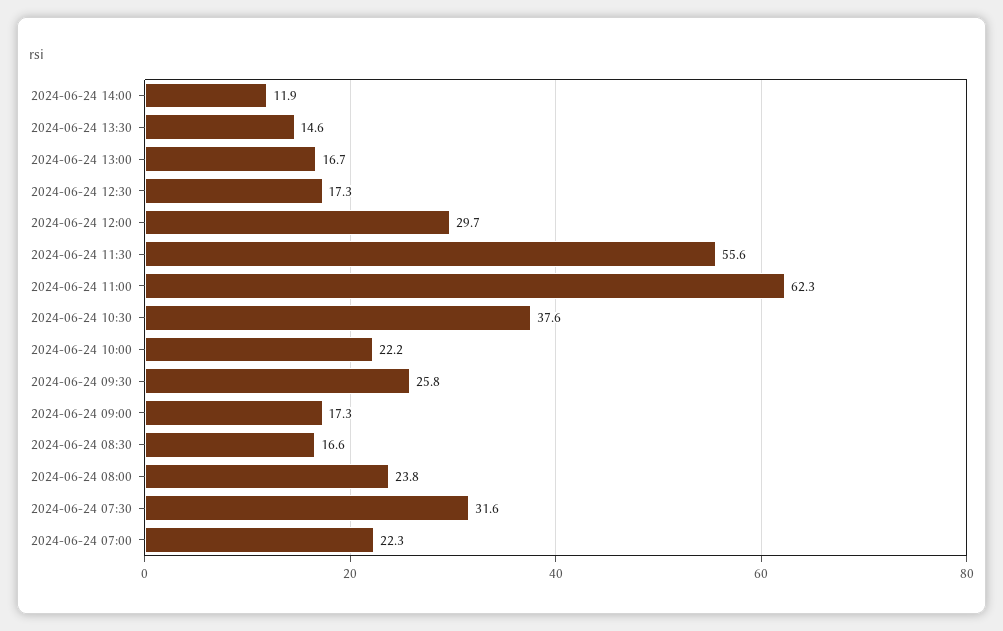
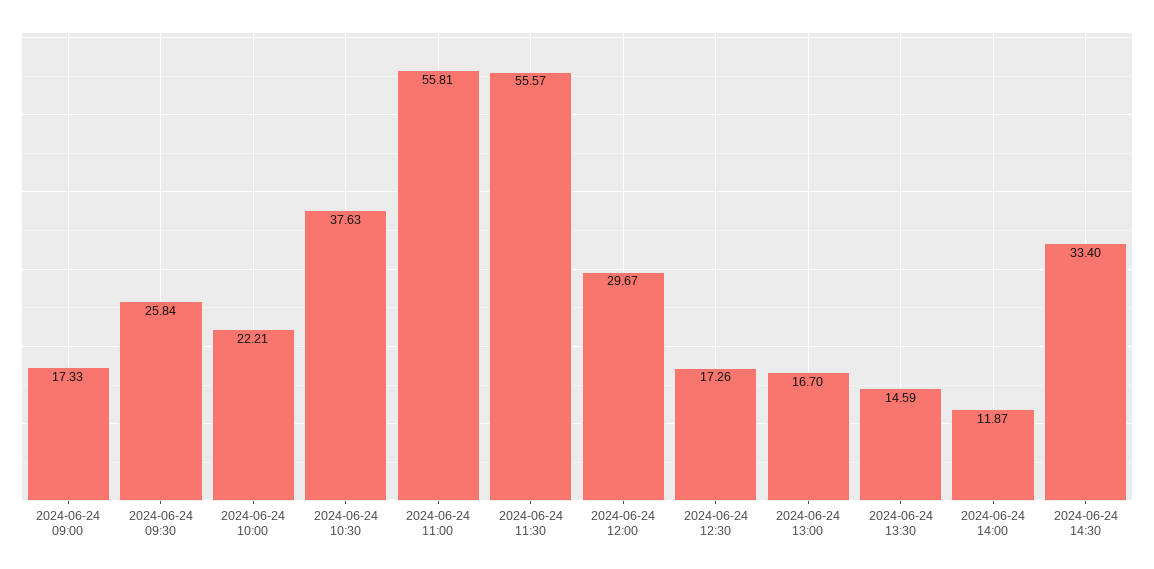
2024-06-24 11:00: 62.3 -> 55.81
2024-06-24 08:30: 16.6 -> none
2024-06-24 08:00: 23.8 -> none
2024-06-24 07:30: 31.6 -> none
2024-06-24 07:00: 22.3 -> none
2024-06-24 14:30: none -> 33.4

